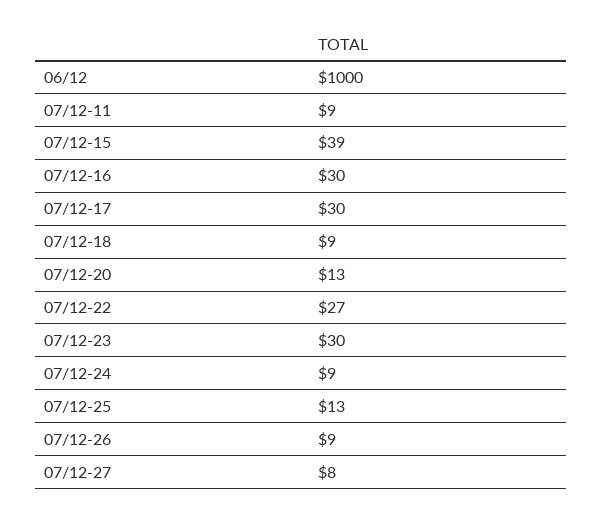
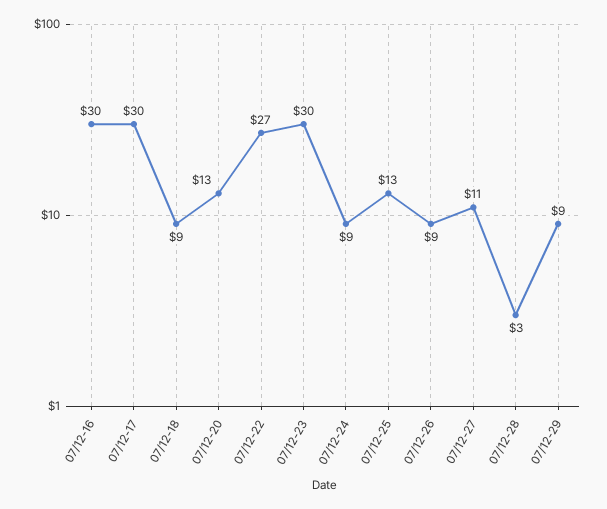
06/12: 1000 -> none
07/12-11: 9 -> none
07/12-15: 39 -> none
07/12-27: 8 -> 11
07/12-28: none -> 3
07/12-29: none -> 9

